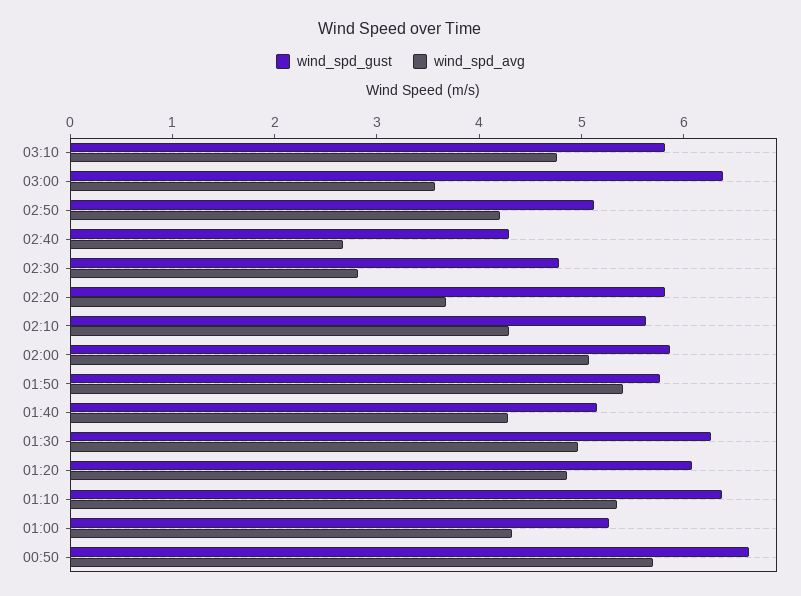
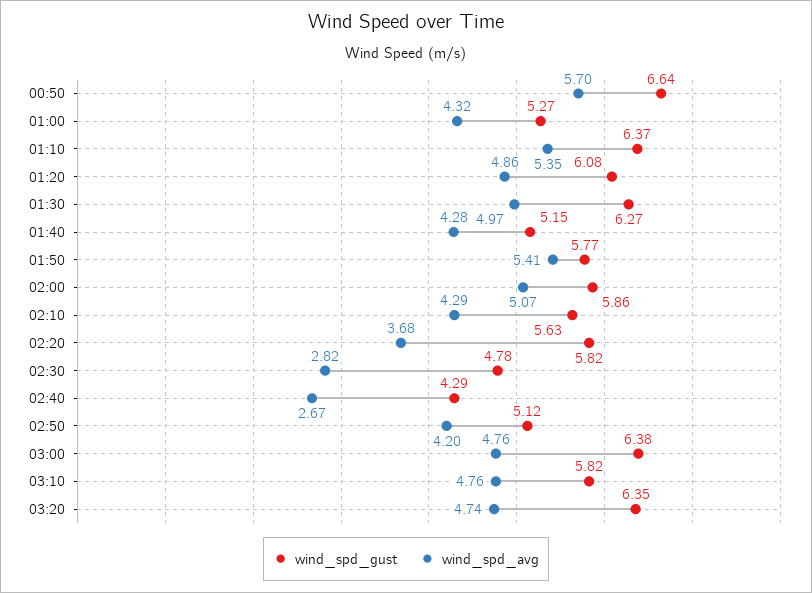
wind_spd_avg, 03:00: 3.6 -> 4.76
wind_spd_gust, 03:20: none -> 6.35
wind_spd_avg, 03:20: none -> 4.74

